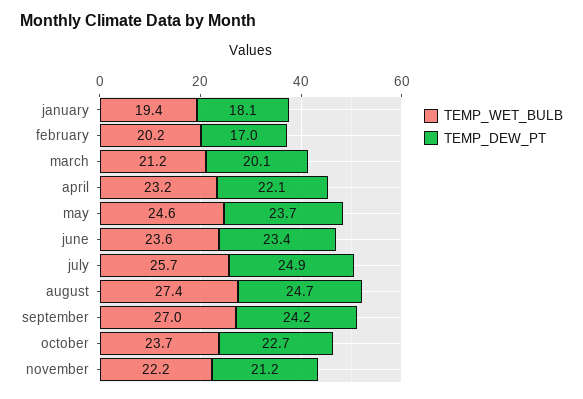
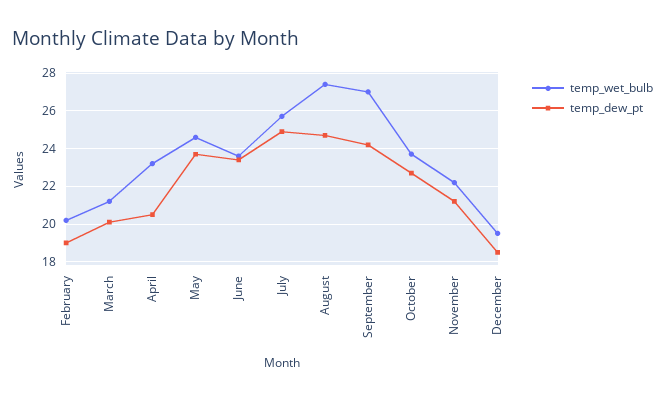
TEMP_WET_BULB, january: 19.4 -> none
TEMP_DEW_PT, january: 18.1 -> none
TEMP_DEW_PT, february: 17 -> 19
TEMP_DEW_PT, april: 22.1 -> 20.5
TEMP_WET_BULB, December: none -> 19.5
TEMP_DEW_PT, December: none -> 18.5

